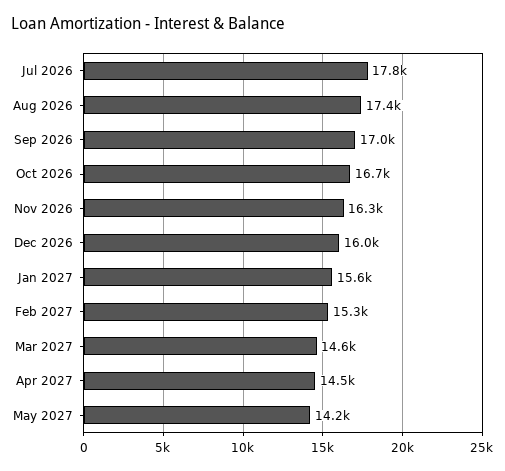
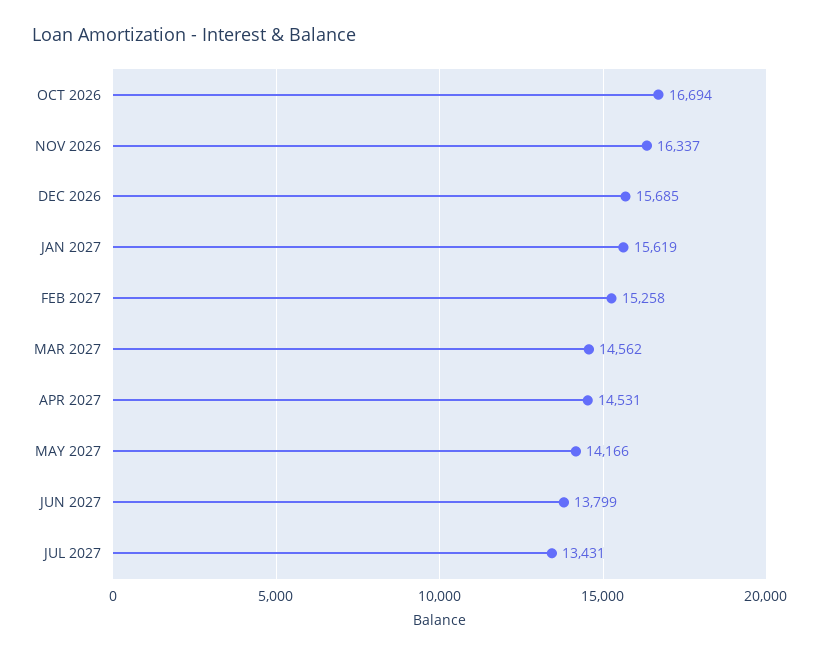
Jul 2026: 17800 -> none
Aug 2026: 17400 -> none
Sep 2026: 17000 -> none
Dec 2026: 16000 -> 15685
JUN 2027: none -> 13799
JUL 2027: none -> 13431

